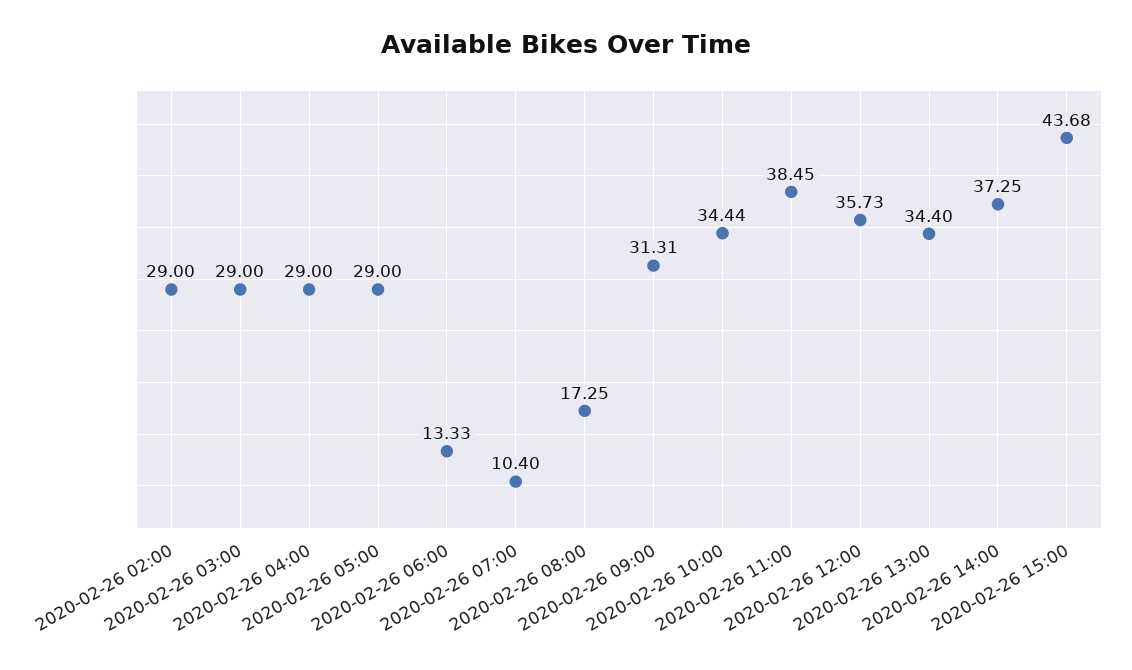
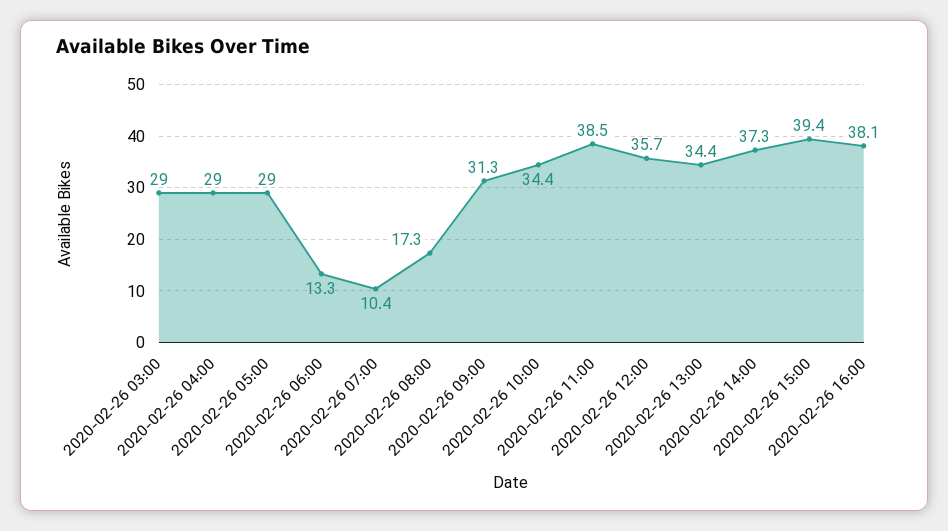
2020-02-26 02:00: 29 -> none
2020-02-26 15:00: 43.68 -> 39.4
2020-02-26 16:00: none -> 38.1

